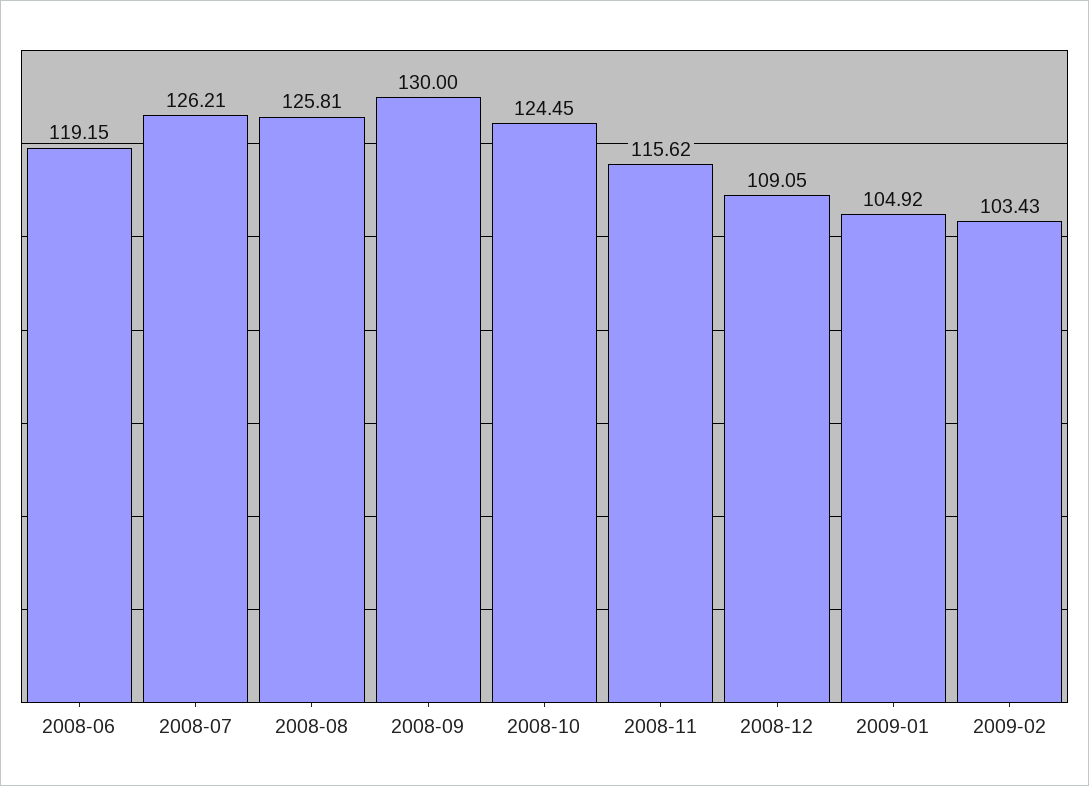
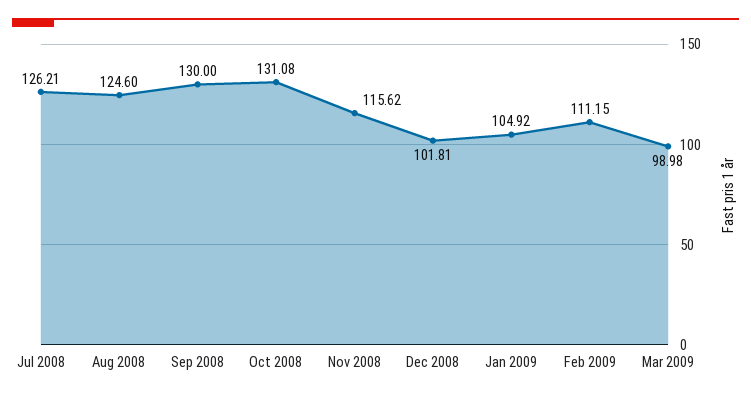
2008-06: 119.15 -> none
2008-08: 125.81 -> 124.6
2008-10: 124.45 -> 131.08
2008-12: 109.05 -> 101.81
2009-02: 103.43 -> 111.15
Mar 2009: none -> 98.98

